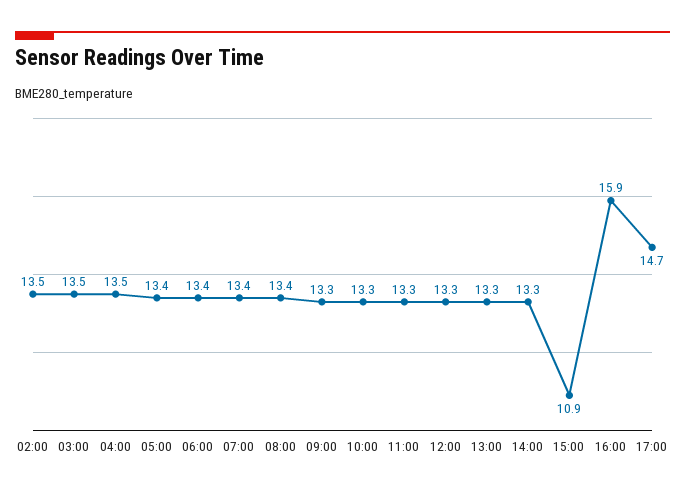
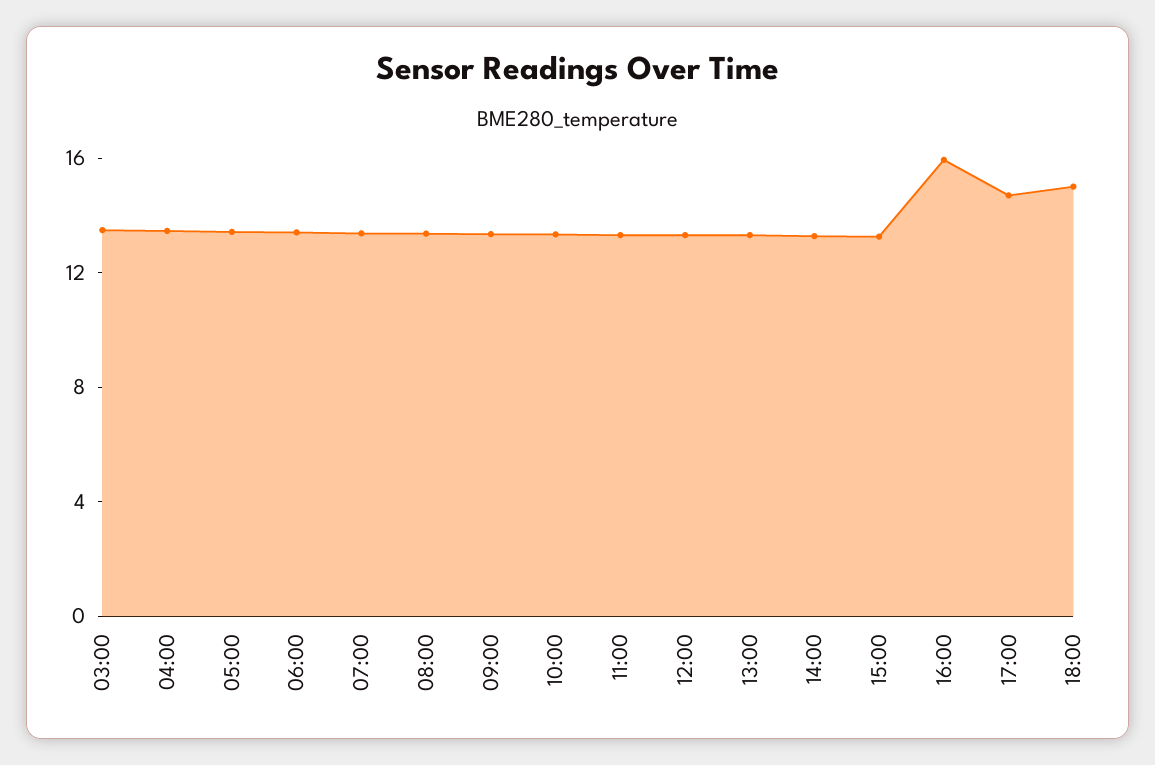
02:00: 13.5 -> none
15:00: 10.9 -> 13
18:00: none -> 15

